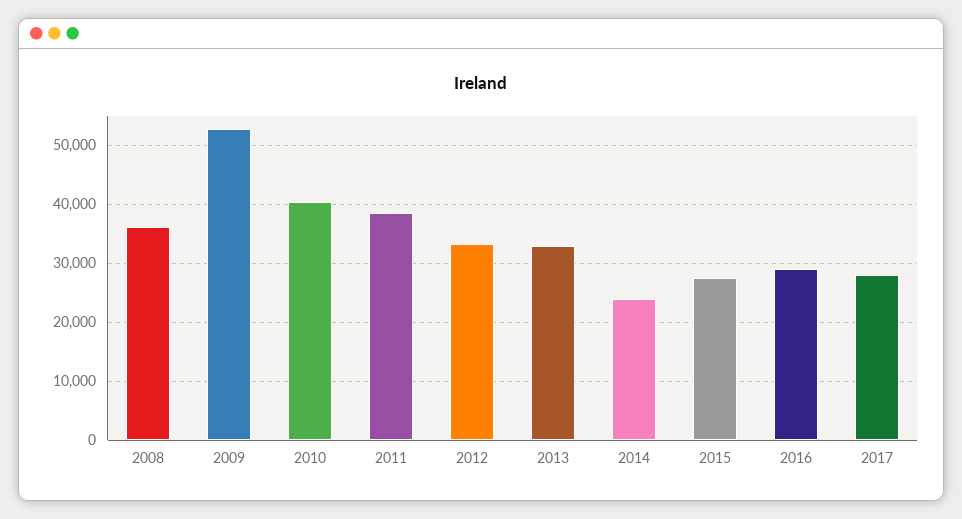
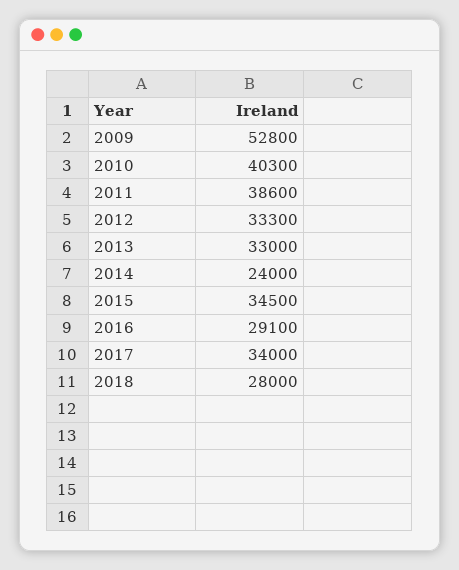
2008: 36000 -> none
2015: 28000 -> 34500
2017: 28000 -> 34000
2018: none -> 28000

